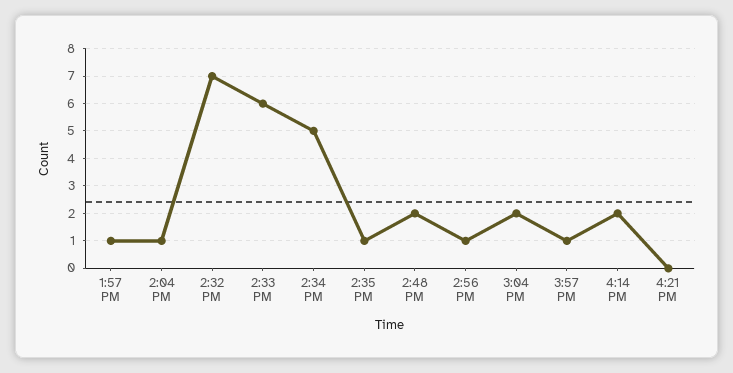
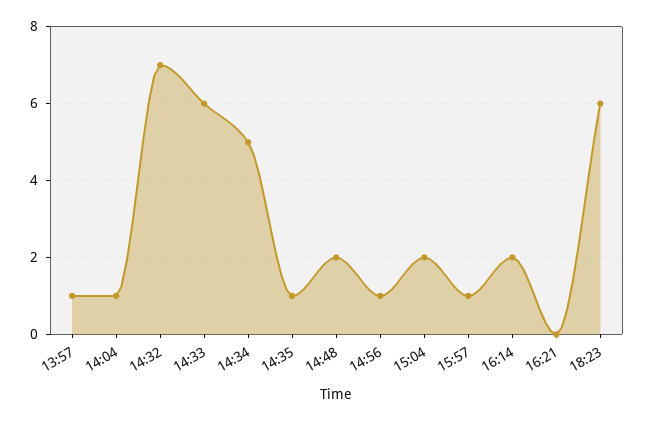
18:23: none -> 6

